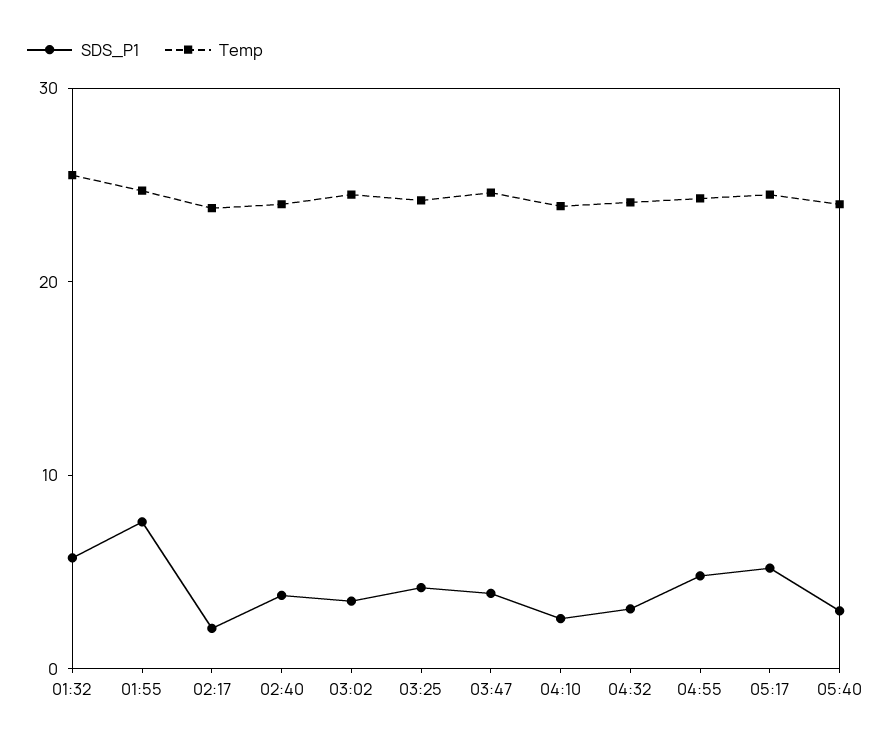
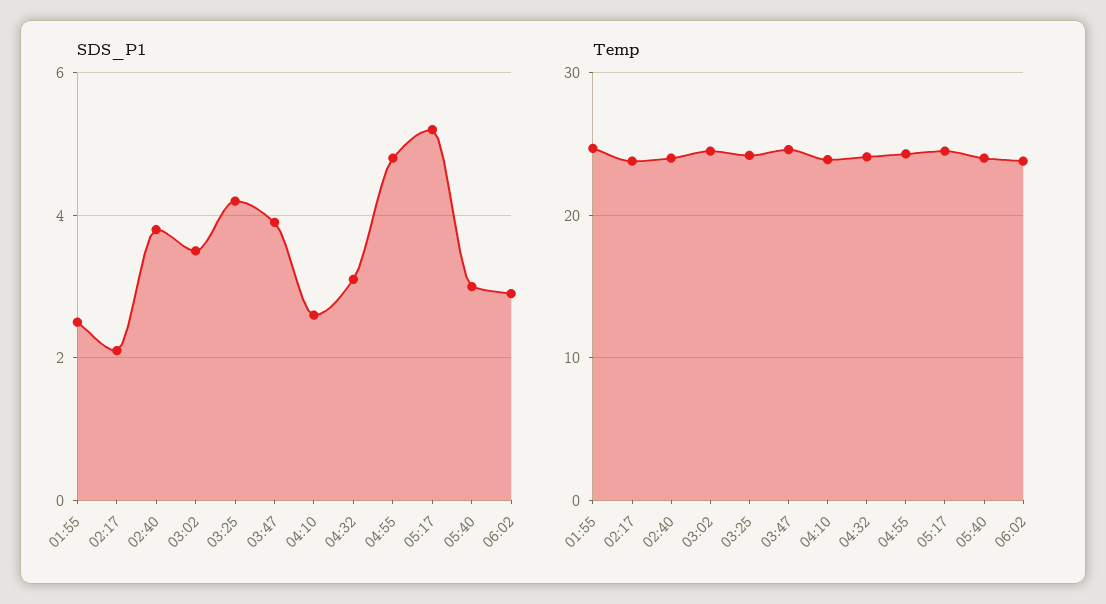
SDS_P1, 01:32: 6 -> none
Temp, 01:32: 26 -> none
SDS_P1, 01:55: 8 -> 2.5
SDS_P1, 06:02: none -> 3
Temp, 06:02: none -> 24

